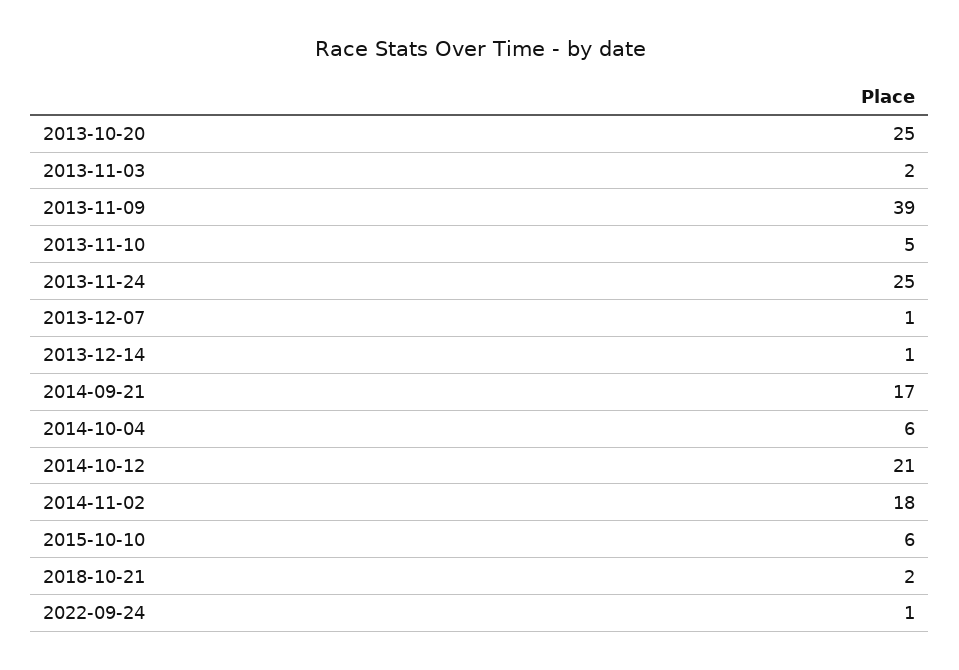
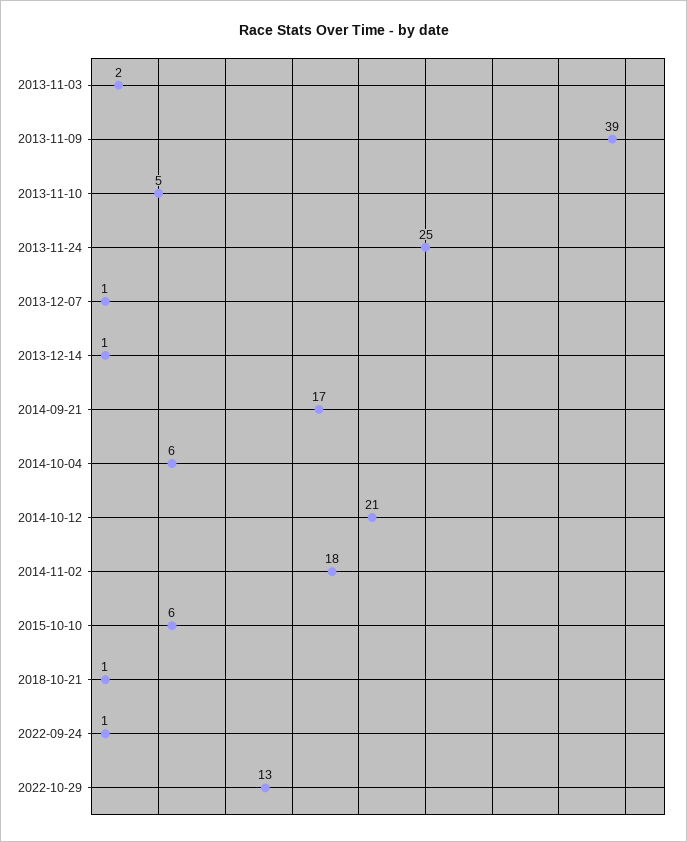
2013-10-20: 25 -> none
2018-10-21: 2 -> 1
2022-10-29: none -> 13

